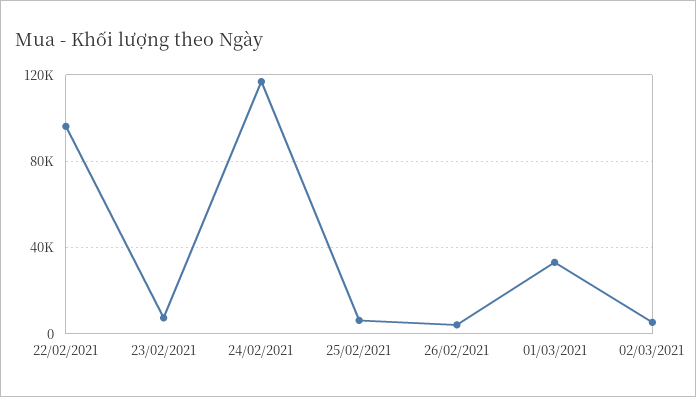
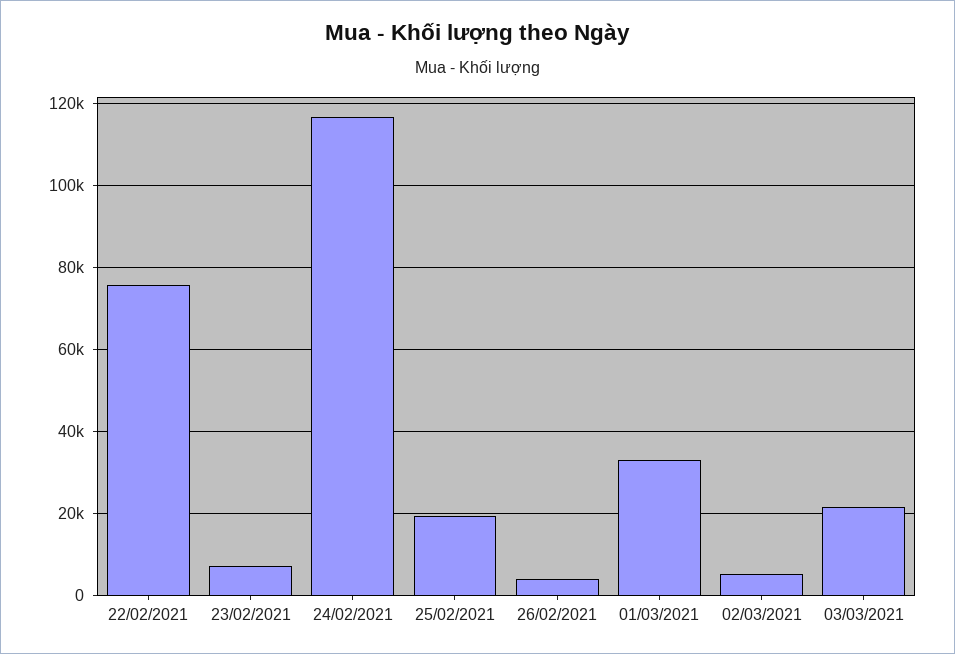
22/02/2021: 95000 -> 76000
25/02/2021: 5000 -> 20000
03/03/2021: none -> 22000

